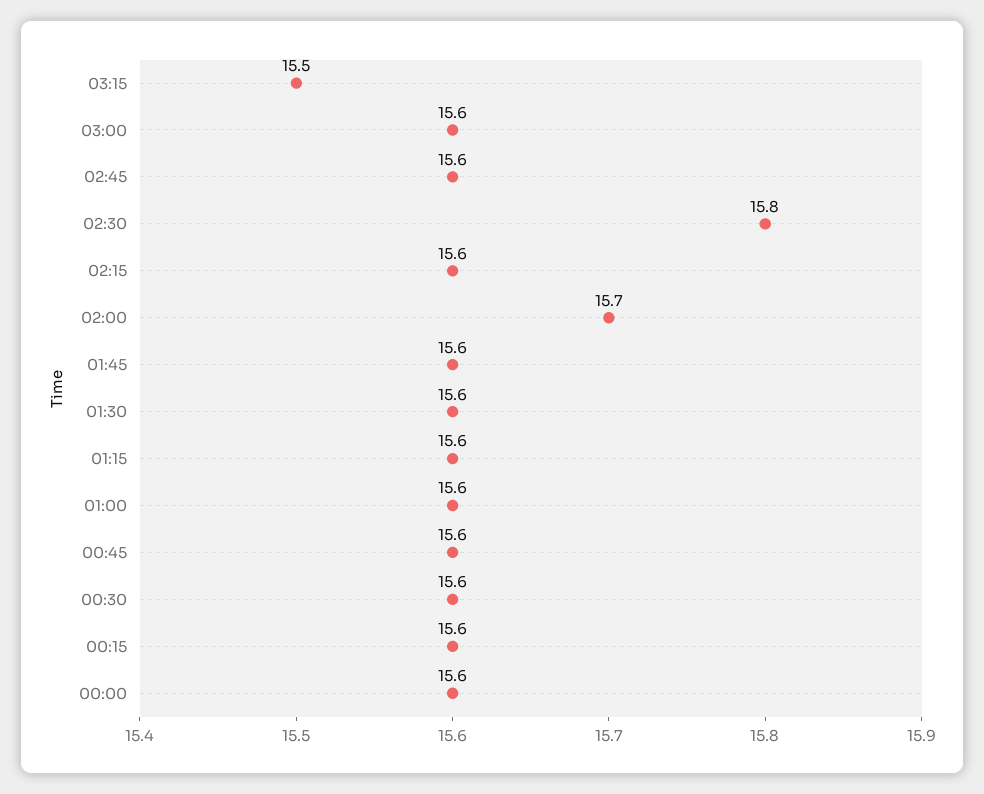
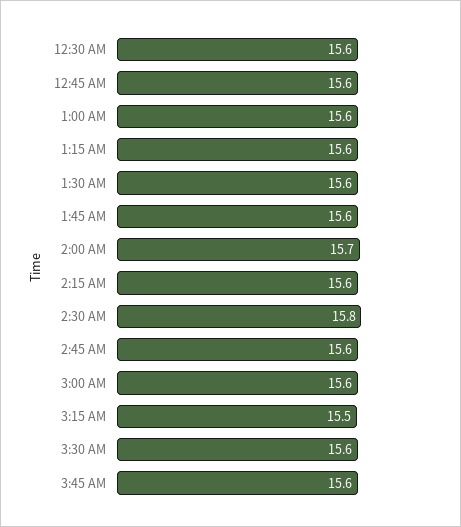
00:15: 15.6 -> none
00:00: 15.6 -> none
3:30 AM: none -> 15.6
3:45 AM: none -> 15.6

